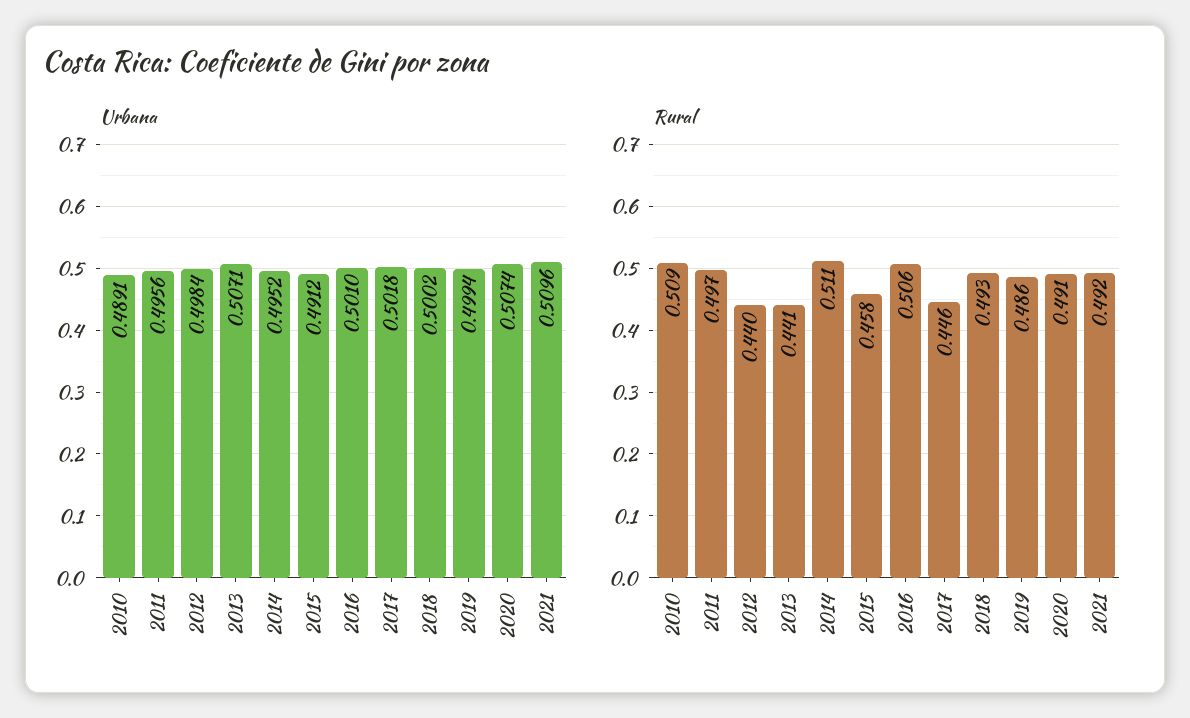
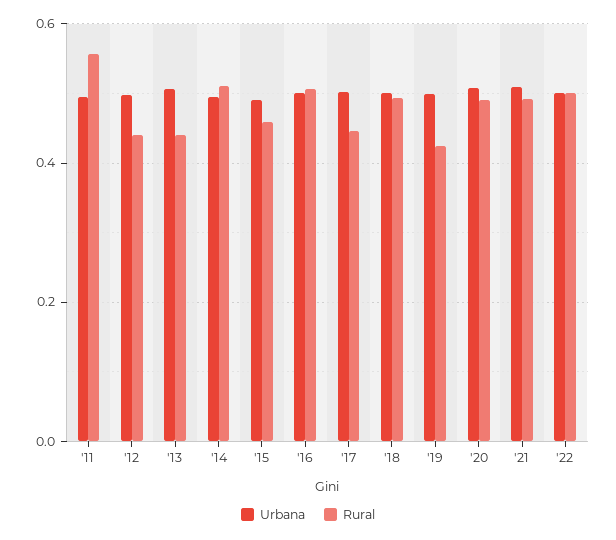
Urbana, 2010: 0.4891 -> none
Rural, 2010: 0.509 -> none
Rural, 2011: 0.497 -> 0.56
Rural, 2019: 0.486 -> 0.42
Urbana, '22: none -> 0.5
Rural, '22: none -> 0.5

